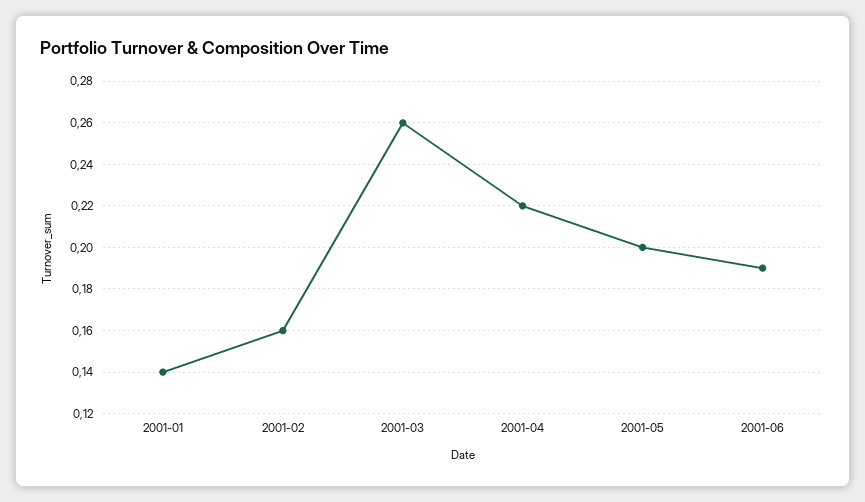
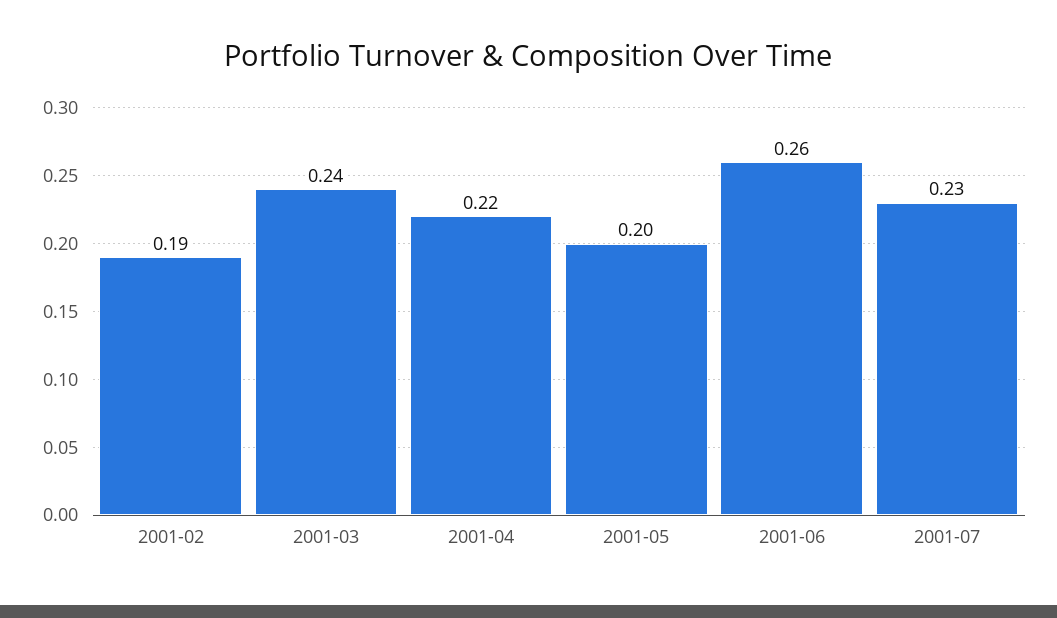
2001-01: 0.14 -> none
2001-02: 0.16 -> 0.19
2001-03: 0.26 -> 0.24
2001-06: 0.19 -> 0.26
2001-07: none -> 0.23

